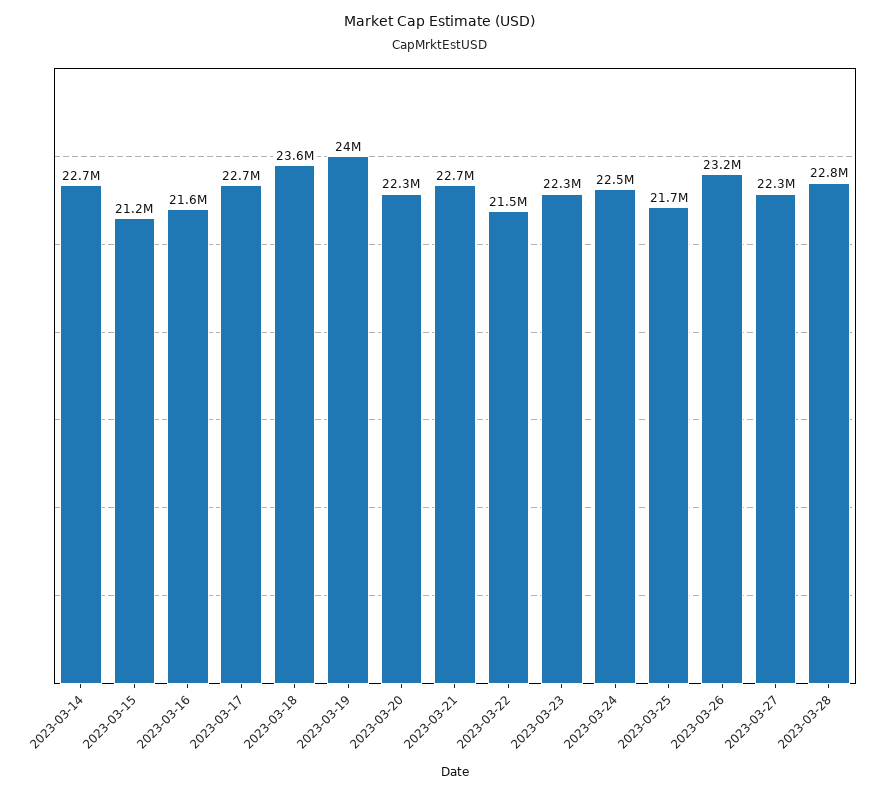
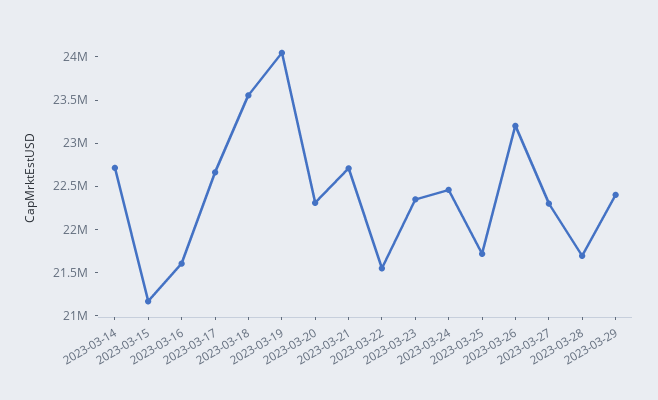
2023-03-28: 22800000 -> 21700000
2023-03-29: none -> 22400000

